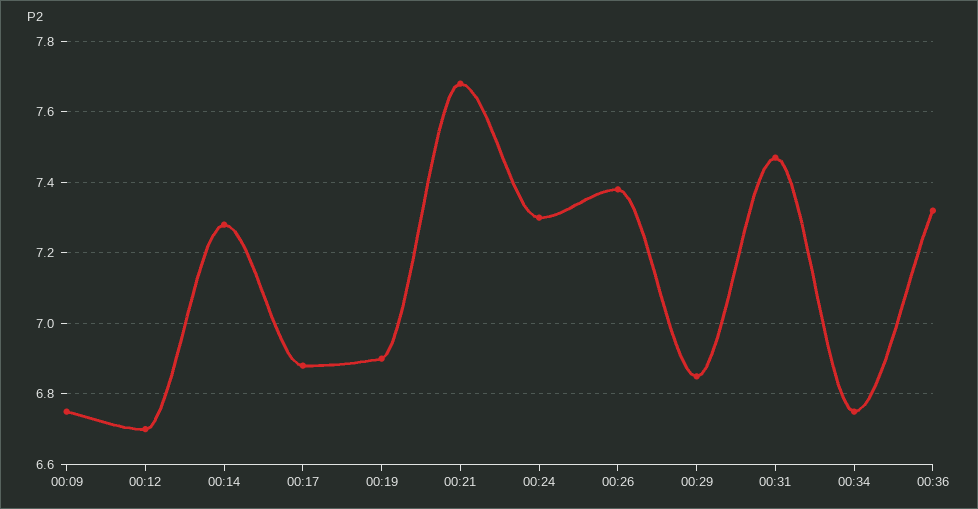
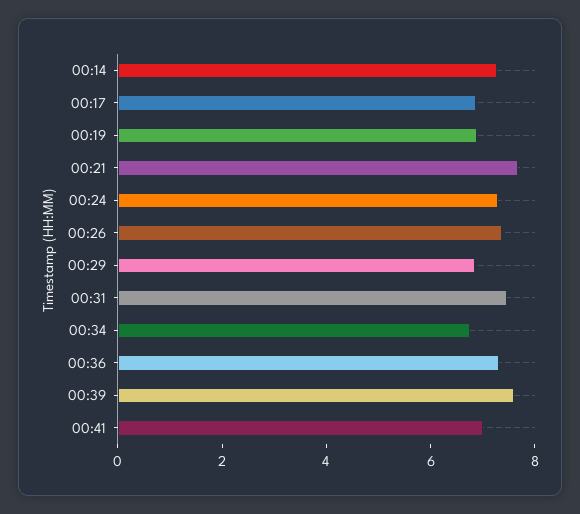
00:09: 6.75 -> none
00:12: 6.7 -> none
00:39: none -> 7.5
00:41: none -> 7

